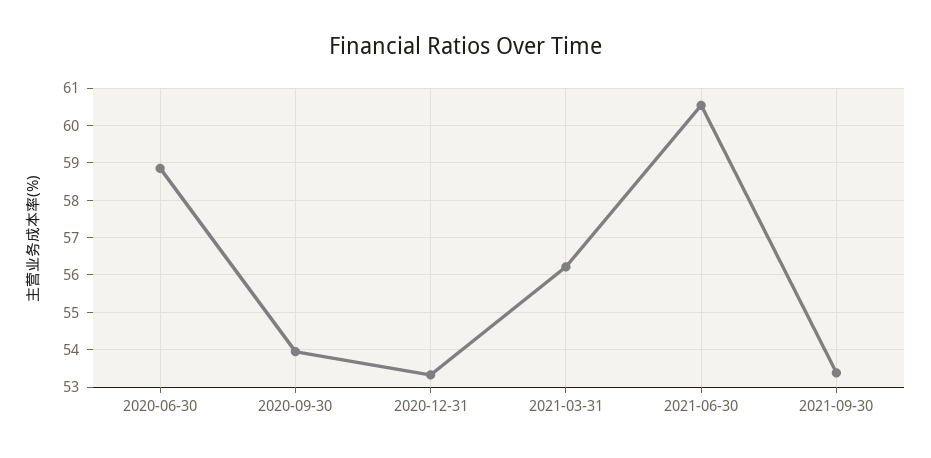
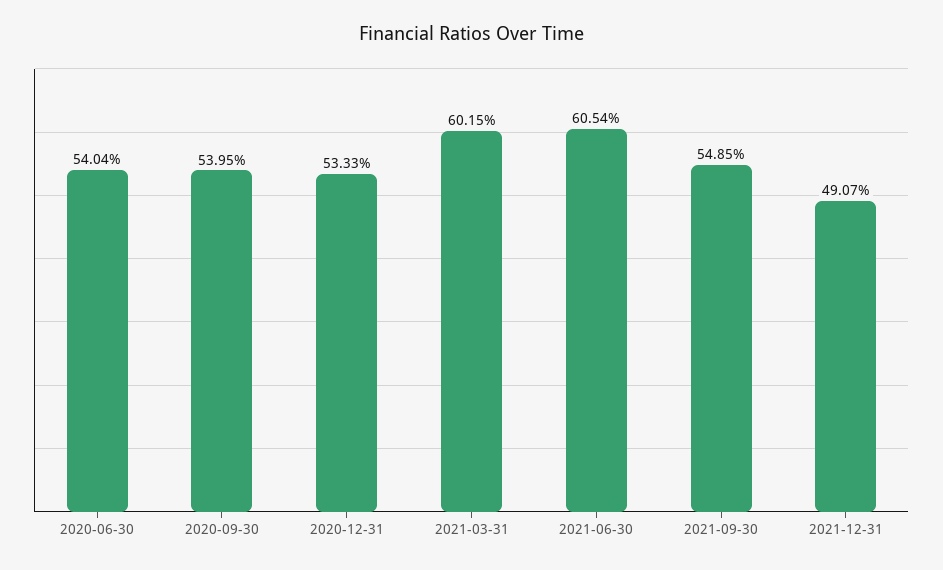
2020-06-30: 58.8 -> 54.04
2021-03-31: 56.2 -> 60.15
2021-09-30: 53.4 -> 54.85
2021-12-31: none -> 49.07

